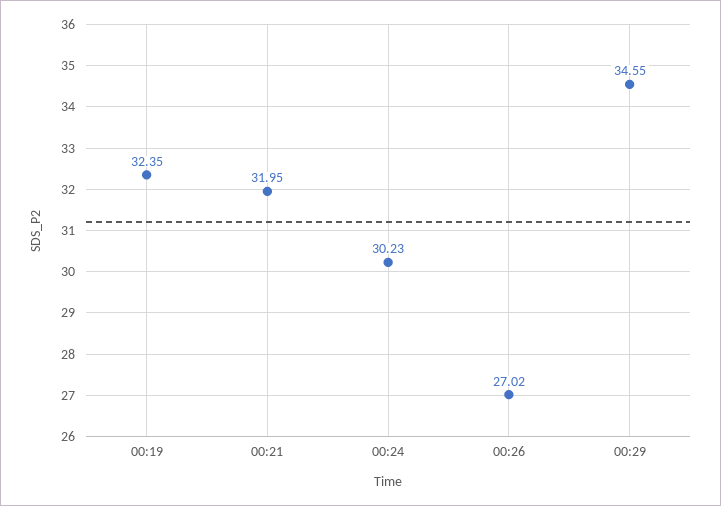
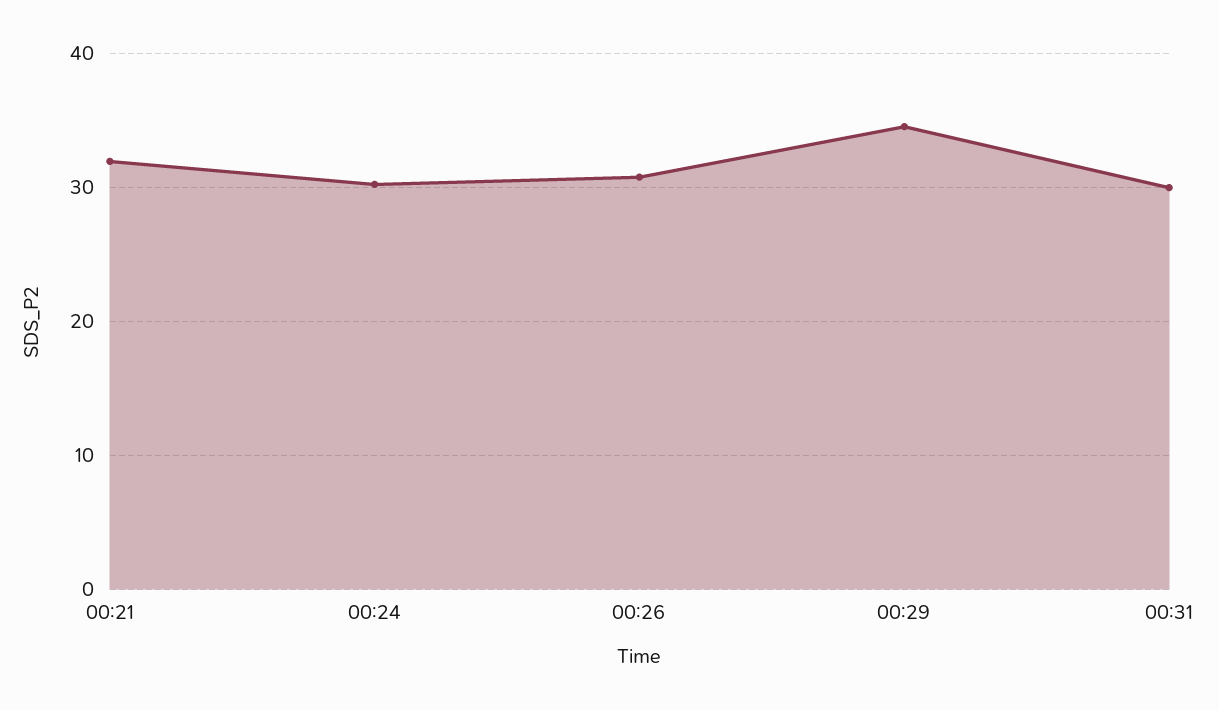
00:19: 32.35 -> none
00:26: 27.02 -> 31
00:31: none -> 30

